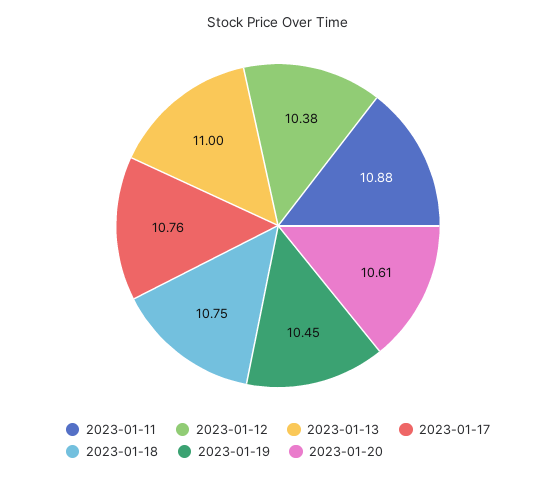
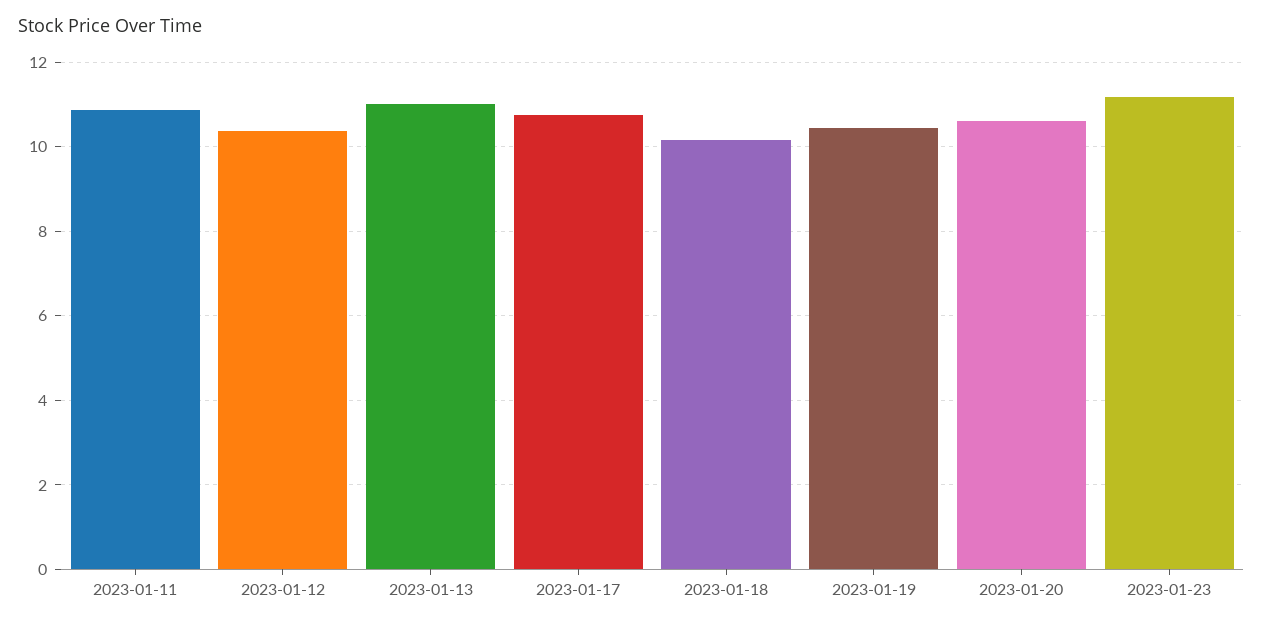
2023-01-18: 10.75 -> 10.2
2023-01-23: none -> 11.2

